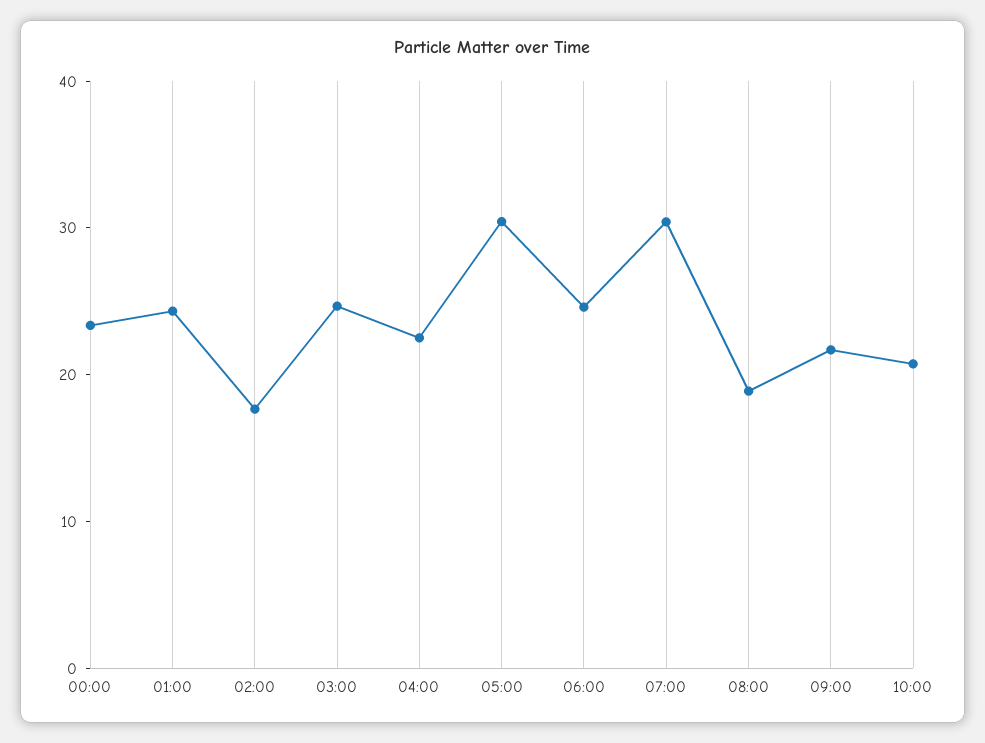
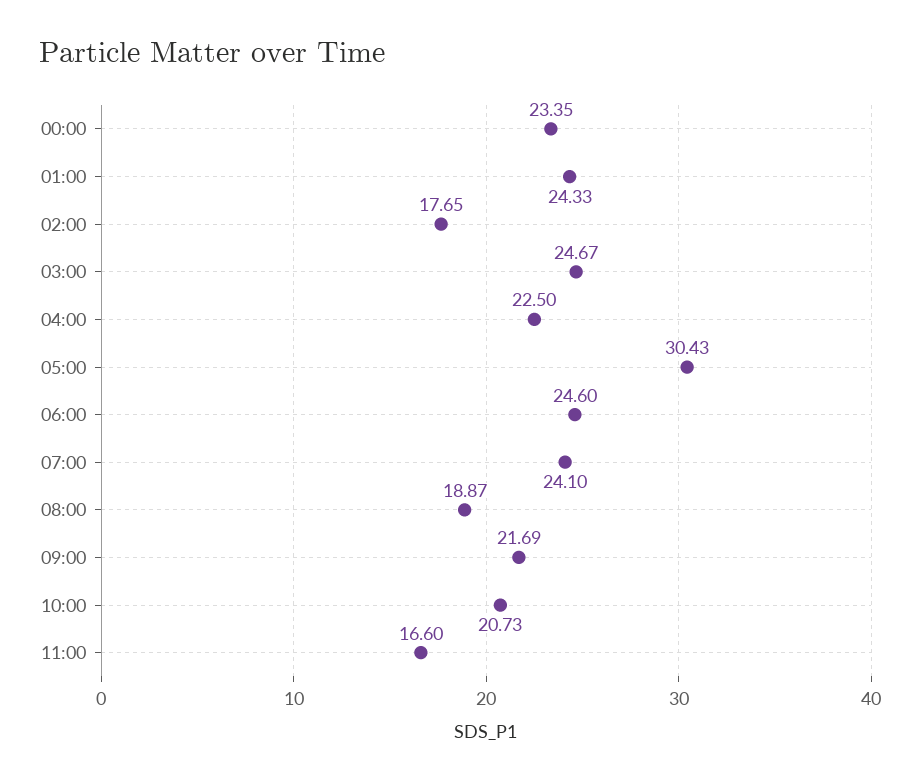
07:00: 30 -> 24.1
11:00: none -> 16.6

